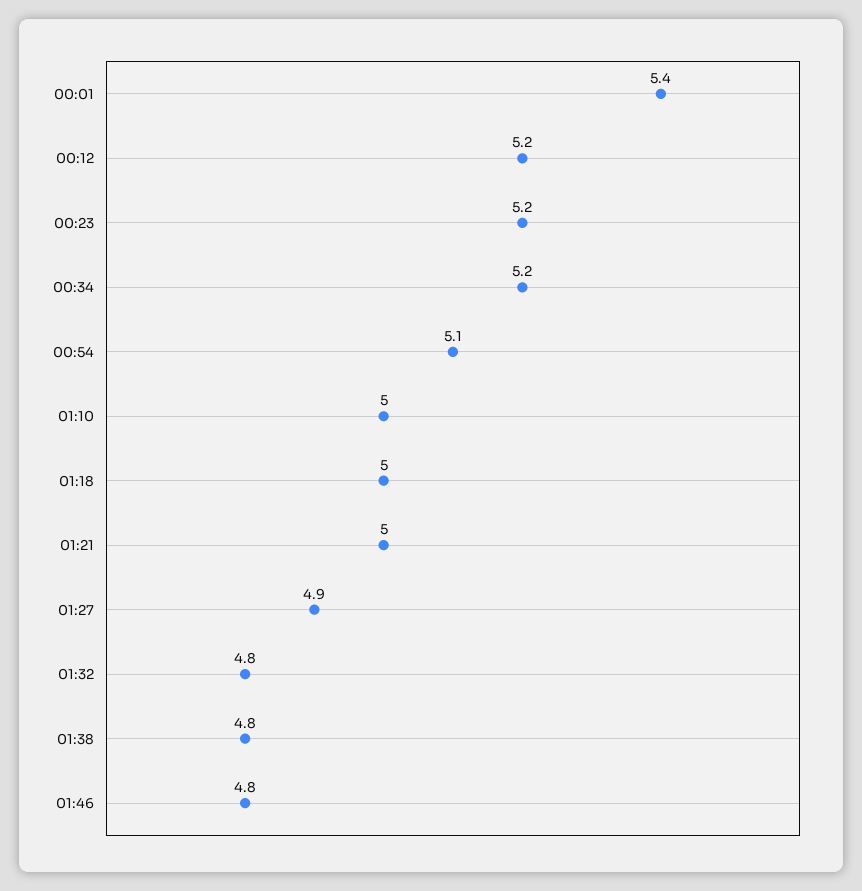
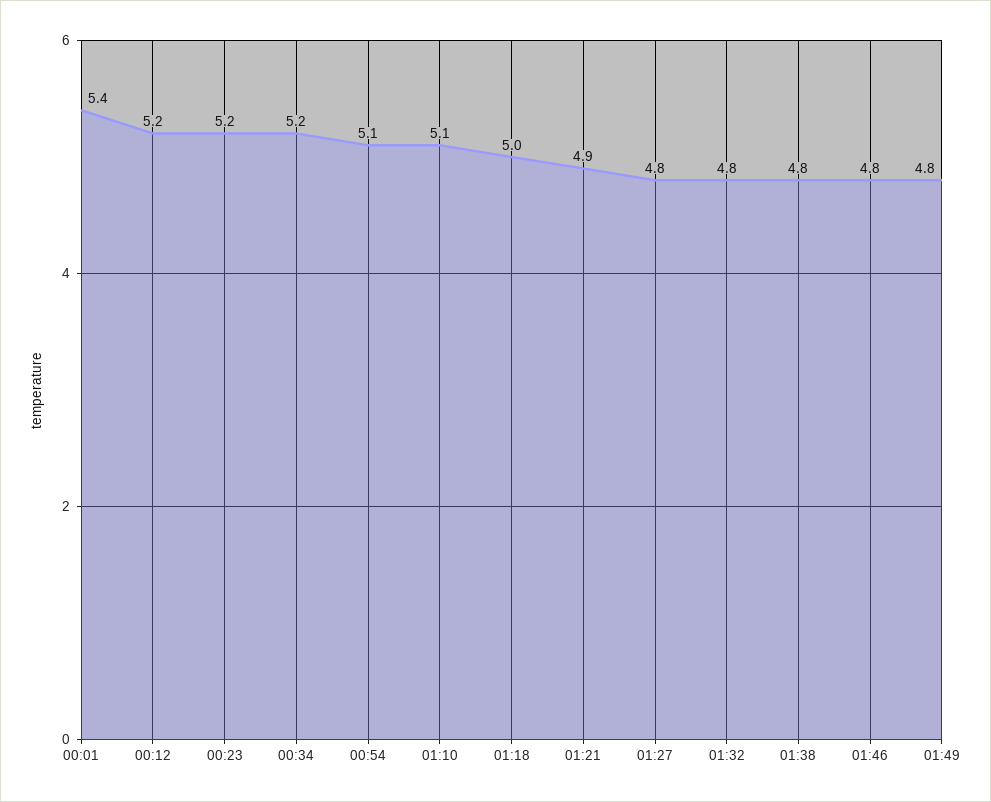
01:10: 5 -> 5.1
01:21: 5 -> 4.9
01:27: 4.9 -> 4.8
01:49: none -> 4.8

